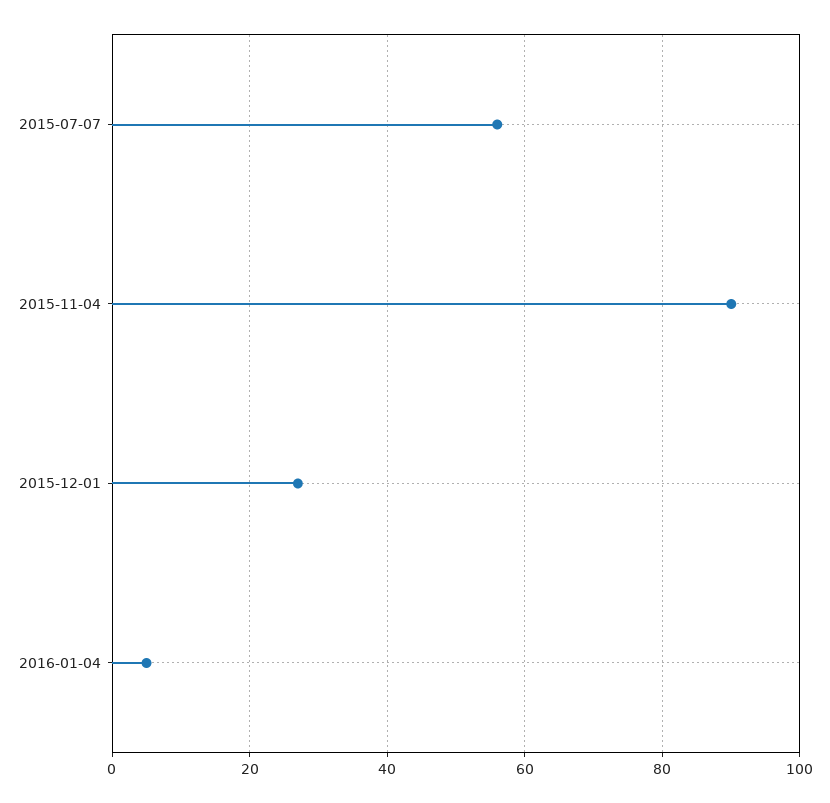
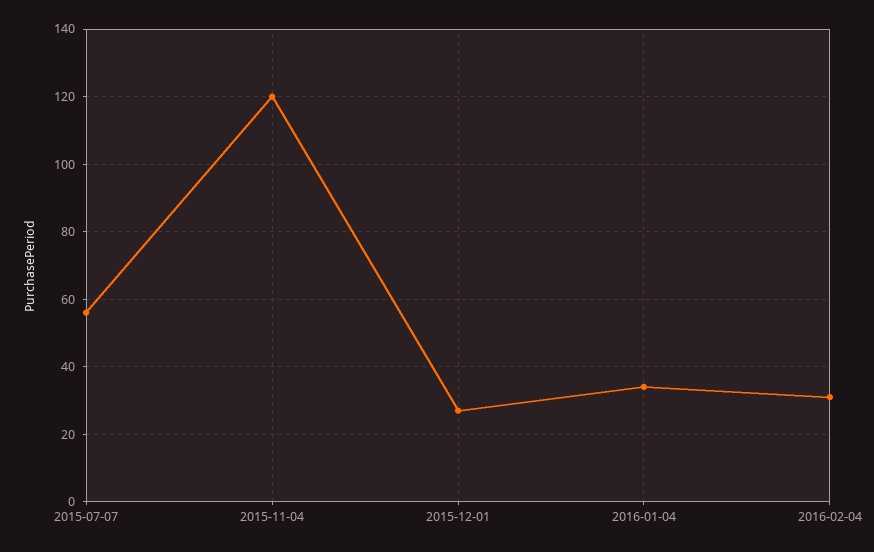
2015-11-04: 90 -> 120
2016-01-04: 5 -> 35
2016-02-04: none -> 30

